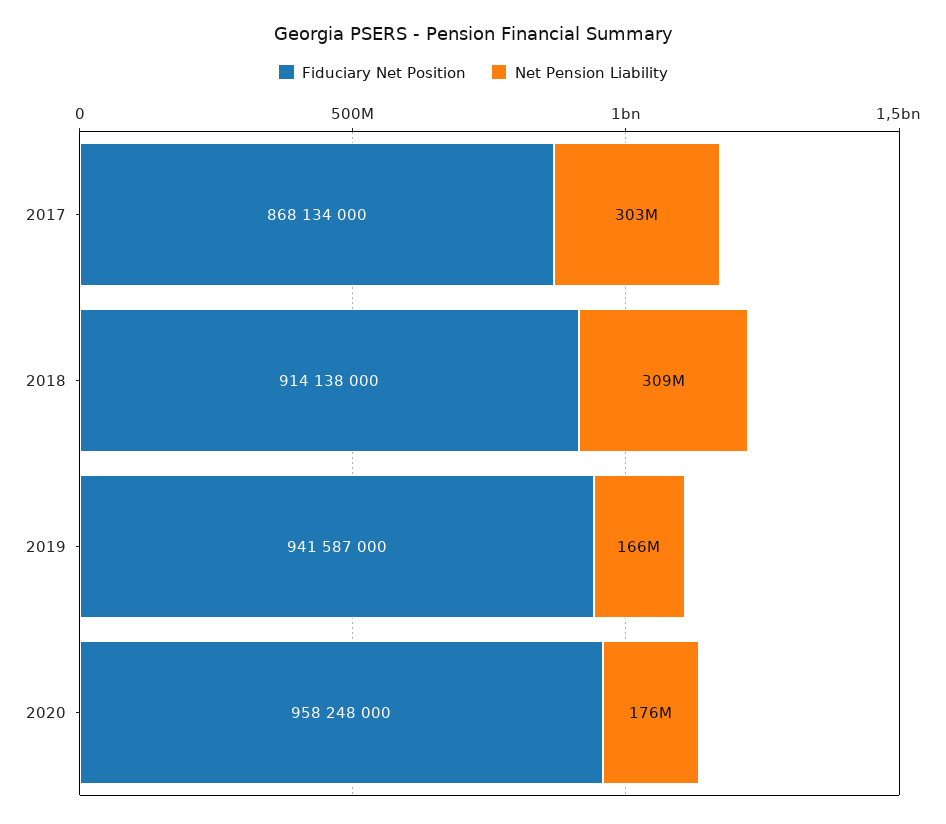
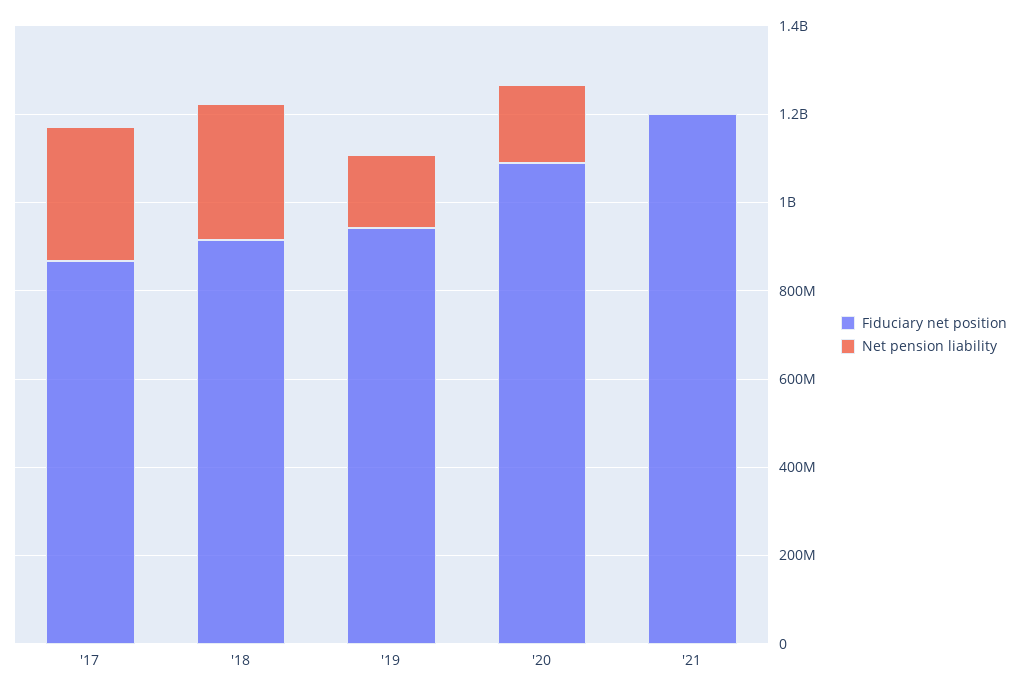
Fiduciary Net Position, 2020: 958248000 -> 1100000000
Fiduciary Net Position, '21: none -> 1200000000
Net Pension Liability, '21: none -> 0

